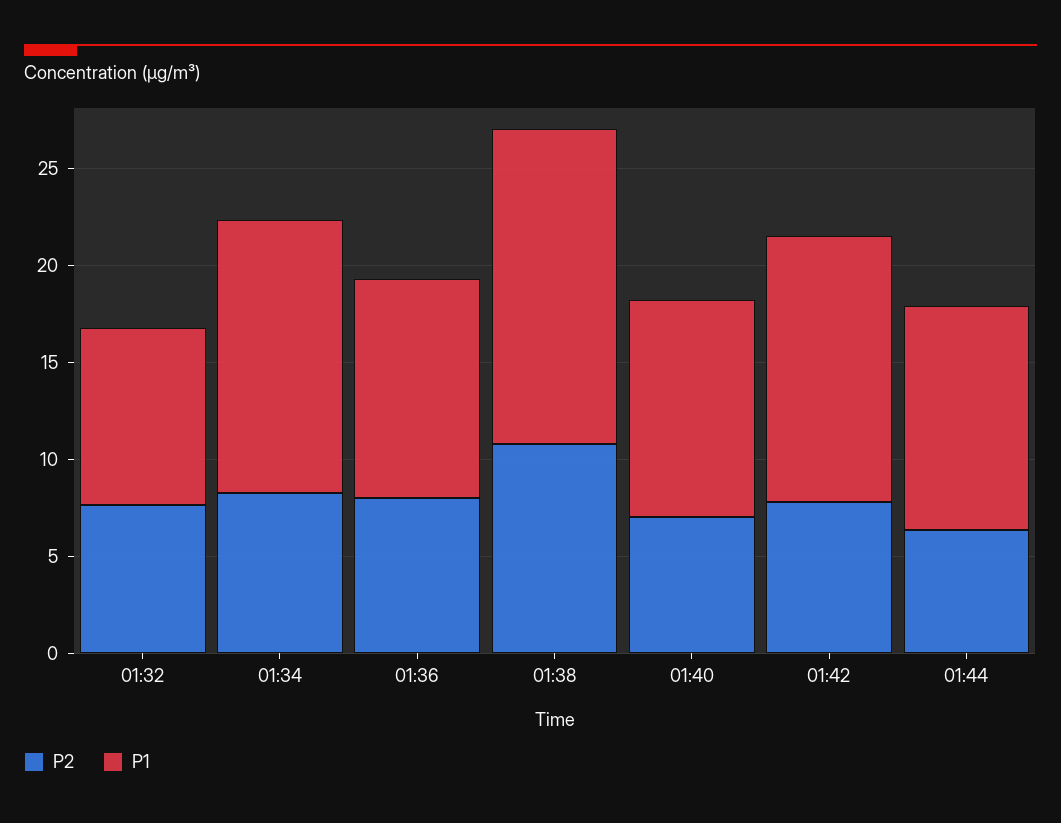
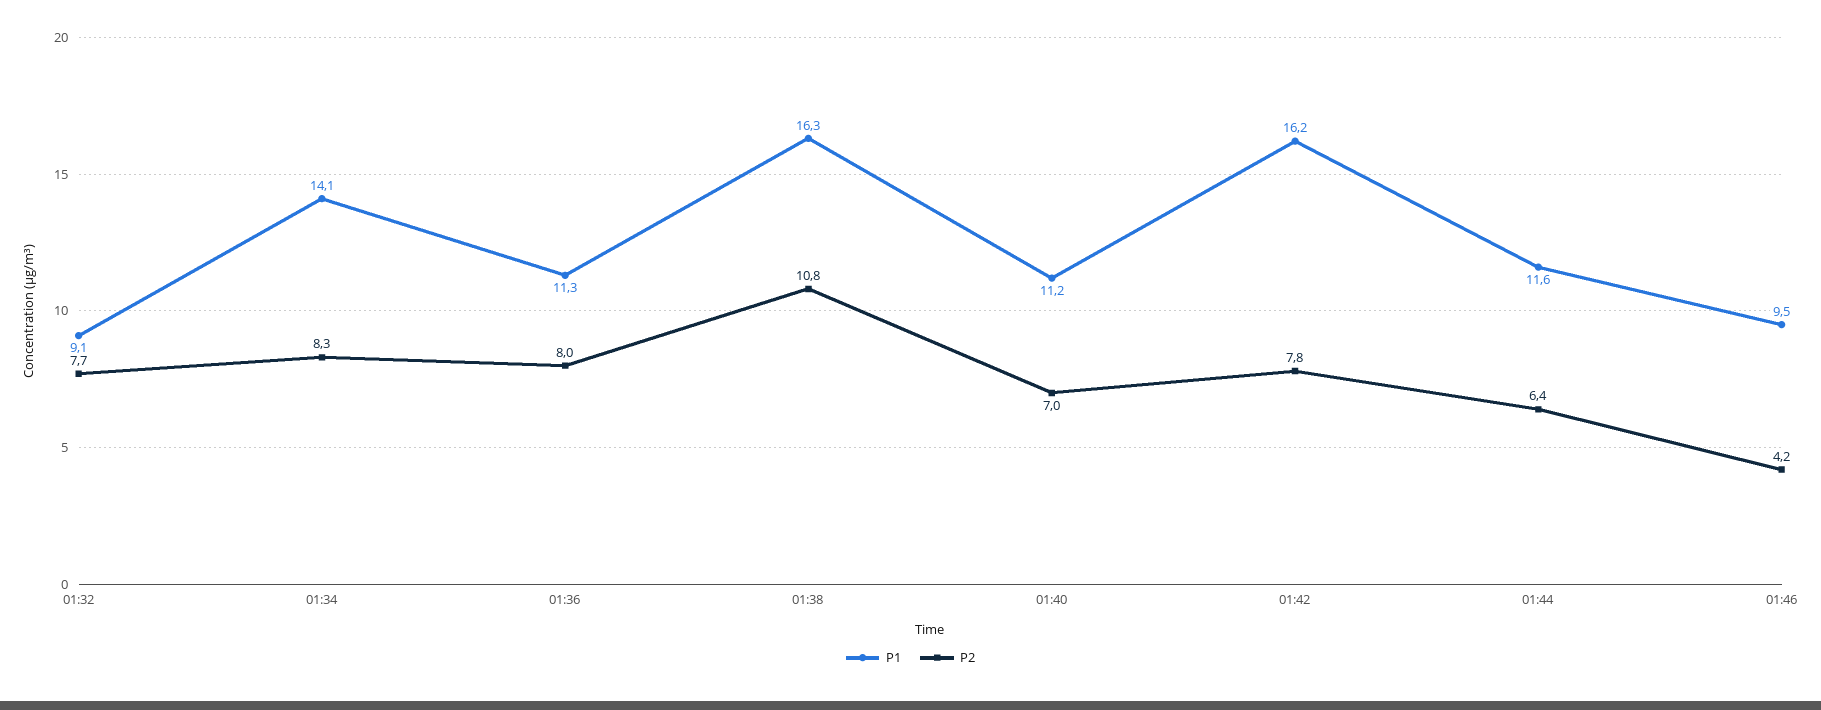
P1, 01:42: 14 -> 16.2
P1, 01:46: none -> 9.5
P2, 01:46: none -> 4.2

